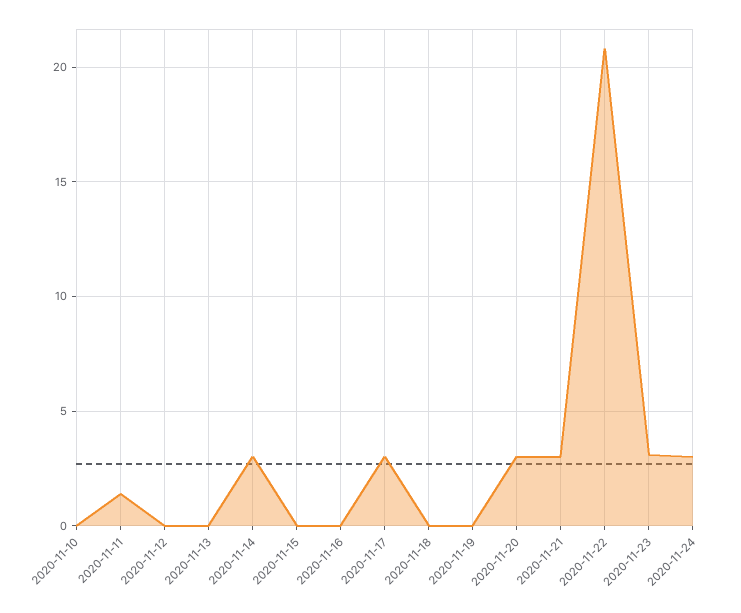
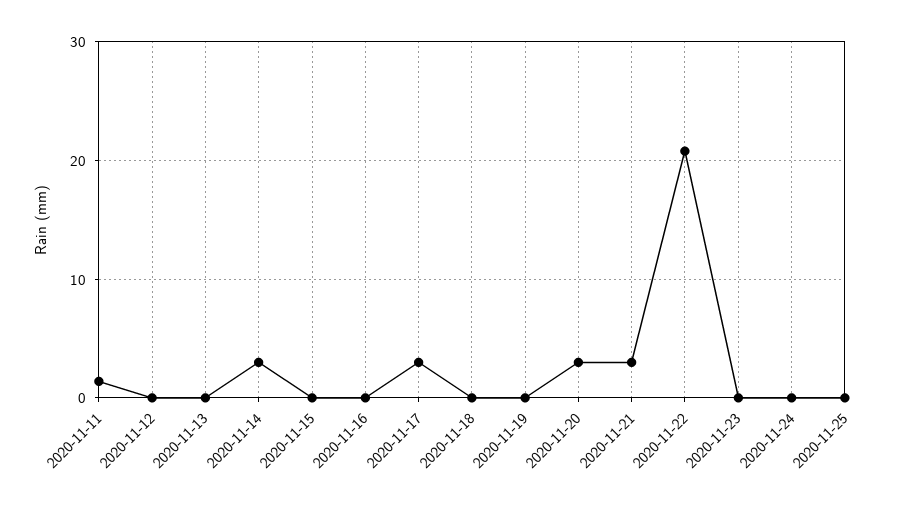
2020-11-10: 0 -> none
2020-11-23: 3 -> 0
2020-11-24: 3 -> 0
2020-11-25: none -> 0

